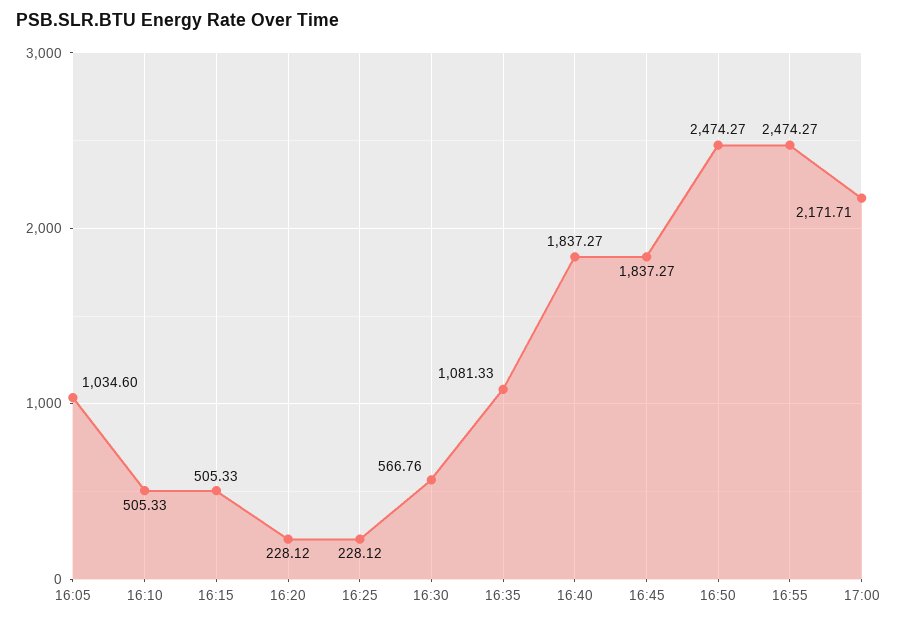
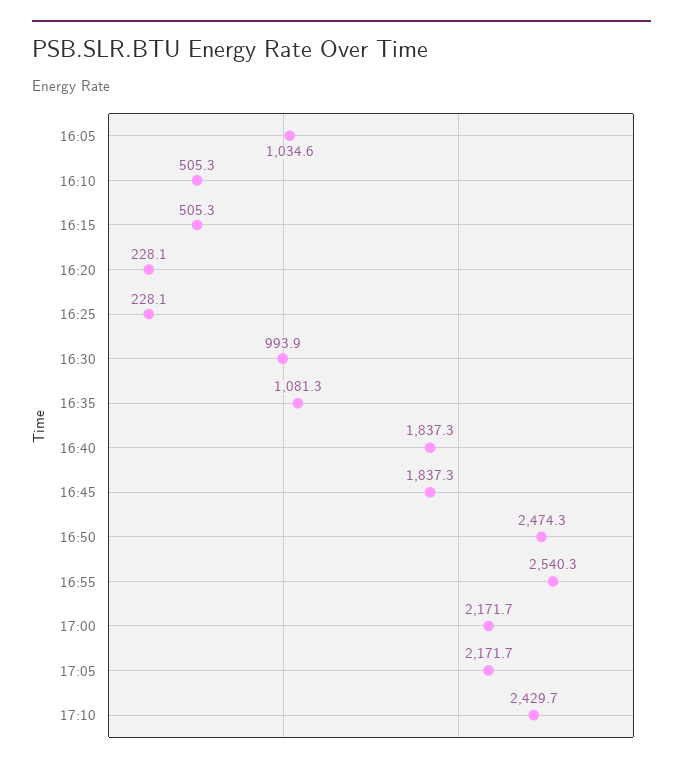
16:30: 566.76 -> 993.9
16:55: 2474.27 -> 2540.3
17:05: none -> 2171.7
17:10: none -> 2429.7

